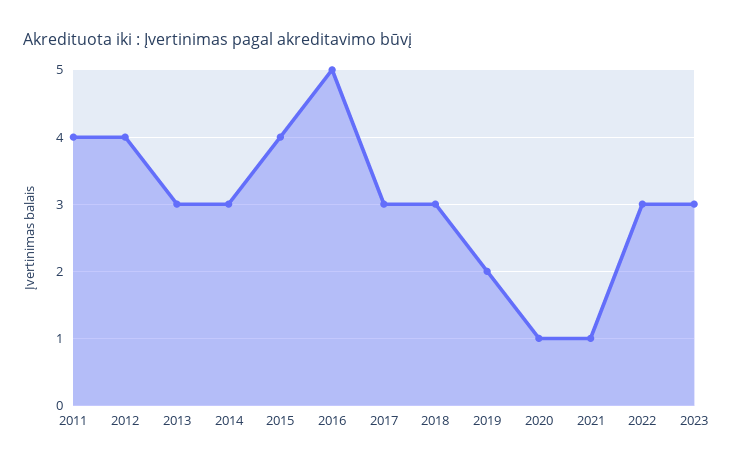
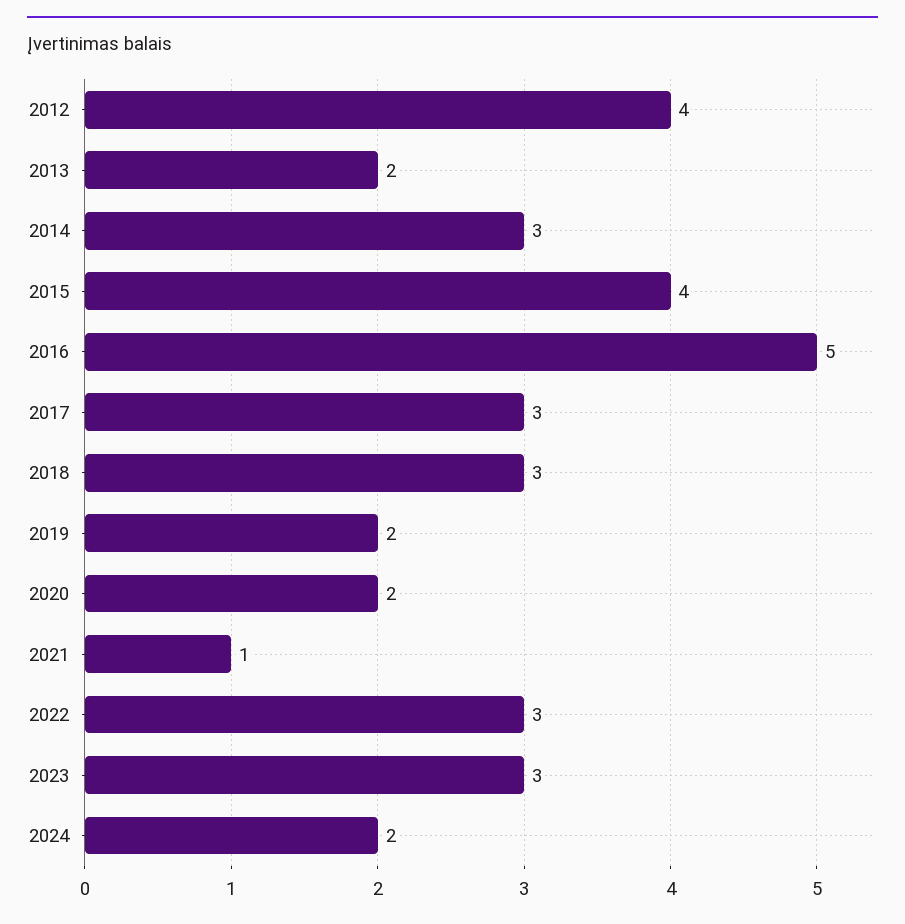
2011: 4 -> none
2013: 3 -> 2
2020: 1 -> 2
2024: none -> 2

